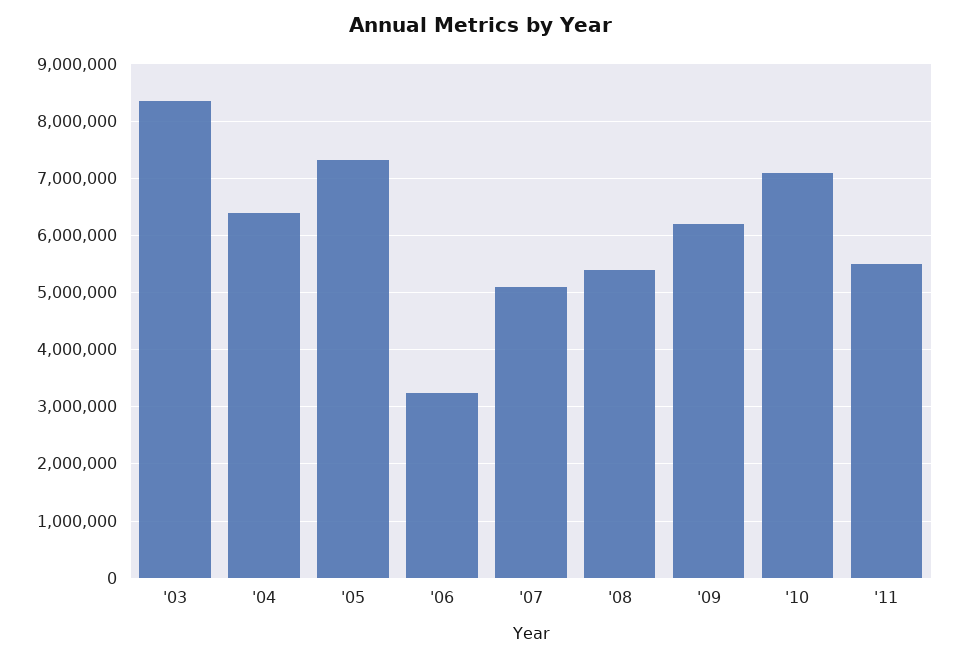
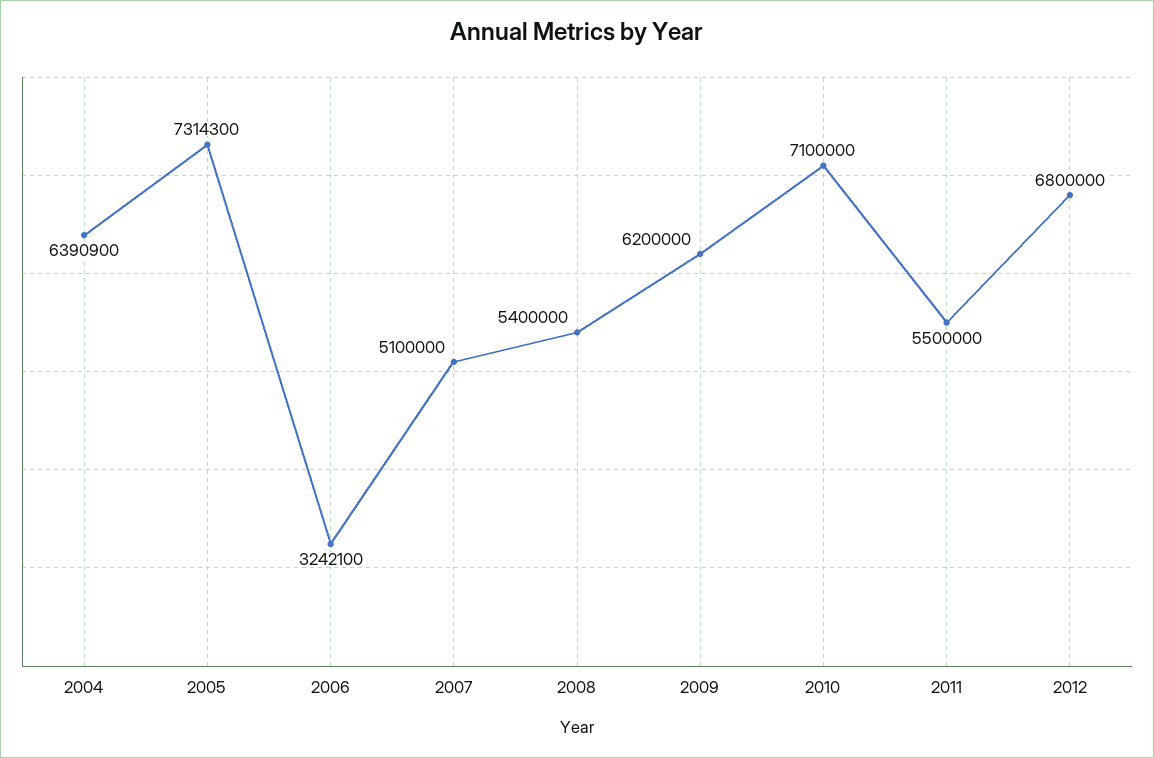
'03: 8400000 -> none
2012: none -> 6800000

